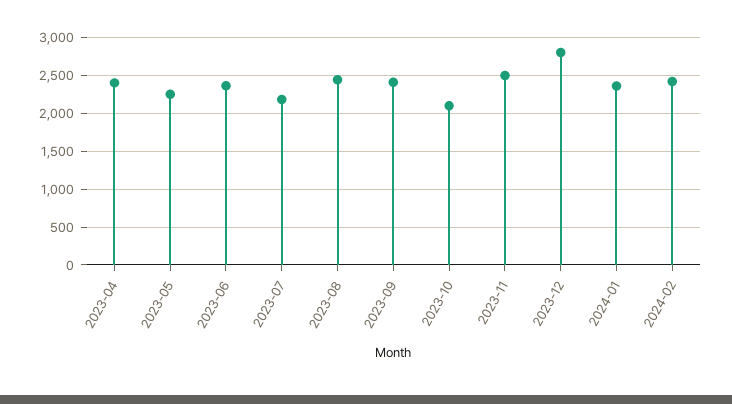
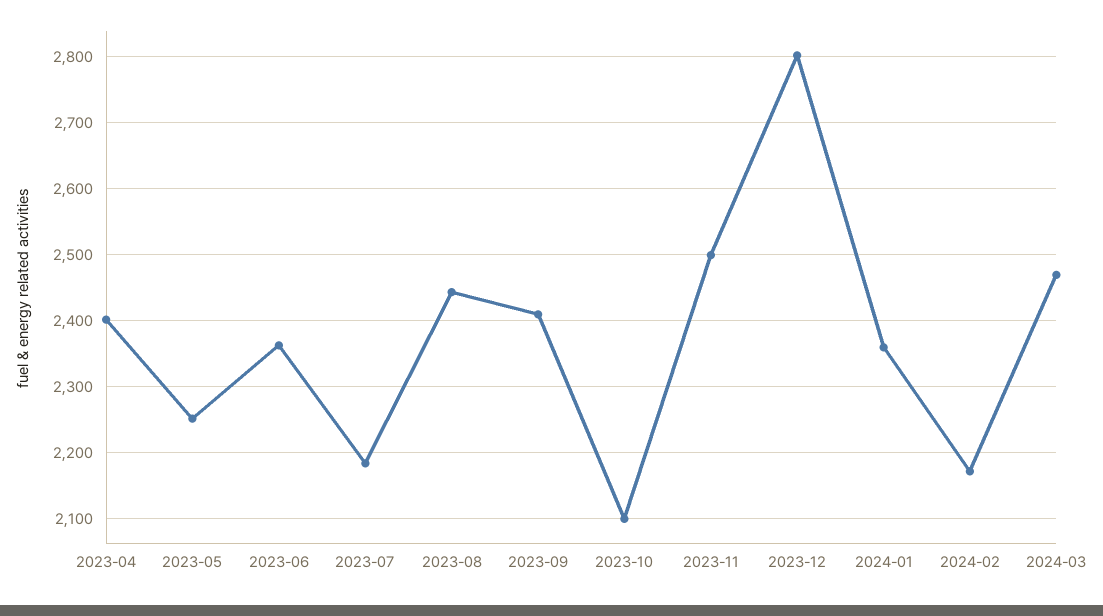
2024-02: 2400 -> 2170
2024-03: none -> 2470

